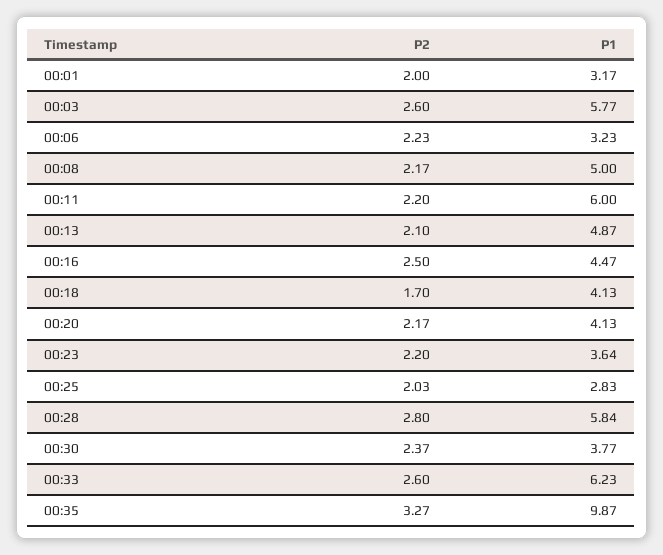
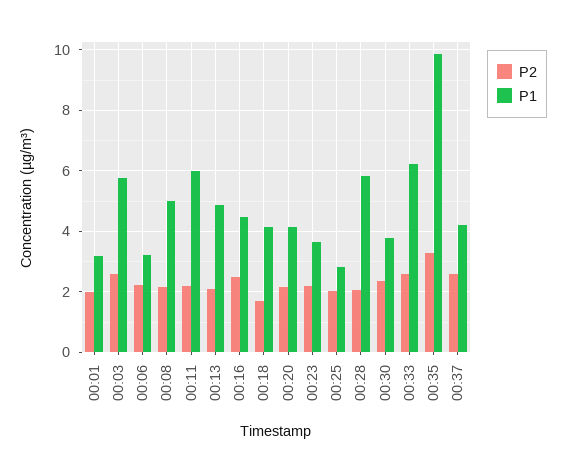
P2, 00:28: 2.8 -> 2
P2, 00:37: none -> 2.6
P1, 00:37: none -> 4.2

